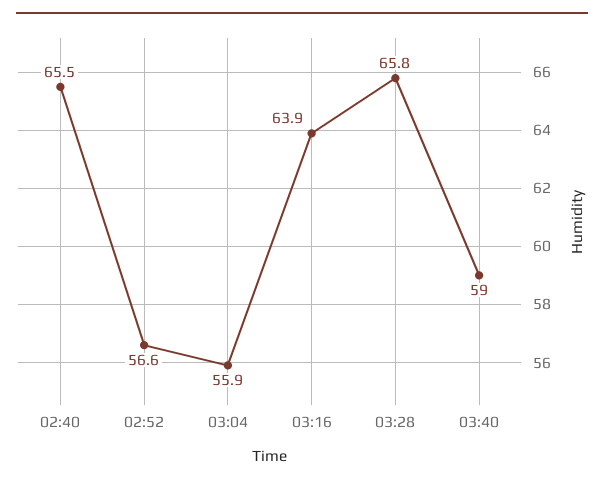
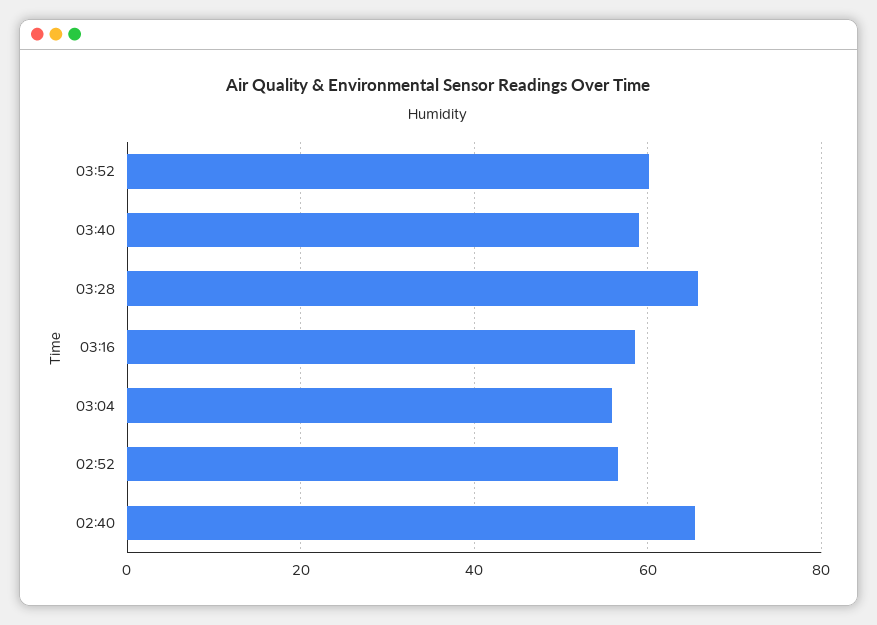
03:16: 63.9 -> 58
03:52: none -> 60

